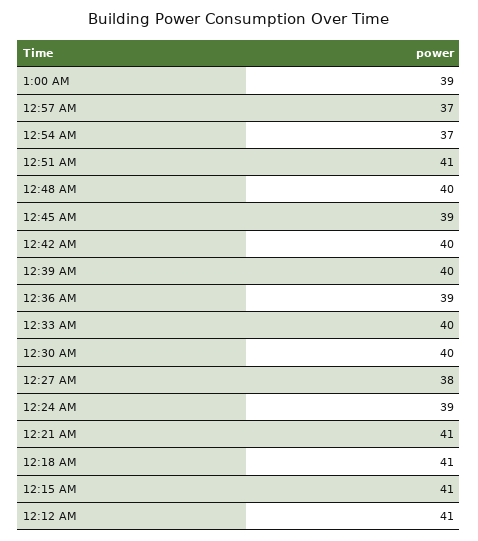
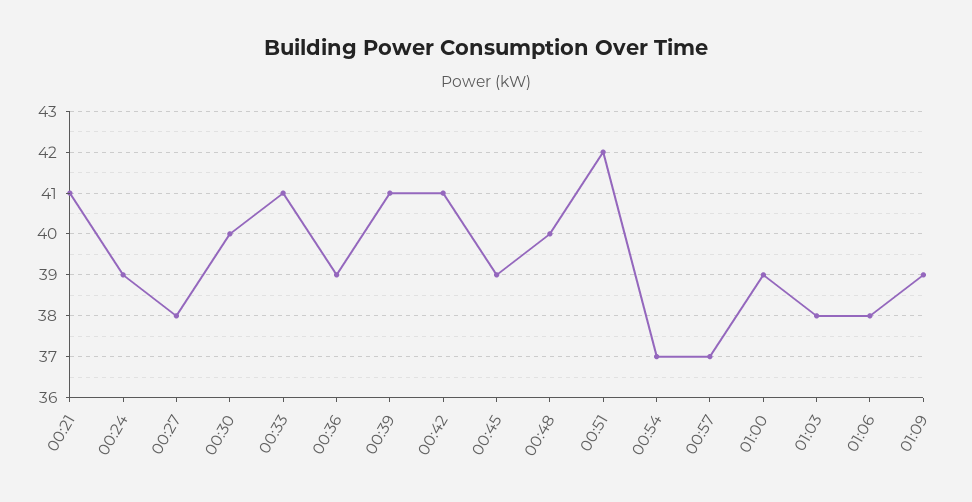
12:51 AM: 41 -> 42
12:42 AM: 40 -> 41
12:39 AM: 40 -> 41
12:33 AM: 40 -> 41
12:18 AM: 41 -> none
12:15 AM: 41 -> none
12:12 AM: 41 -> none
01:03: none -> 38
01:06: none -> 38
01:09: none -> 39

